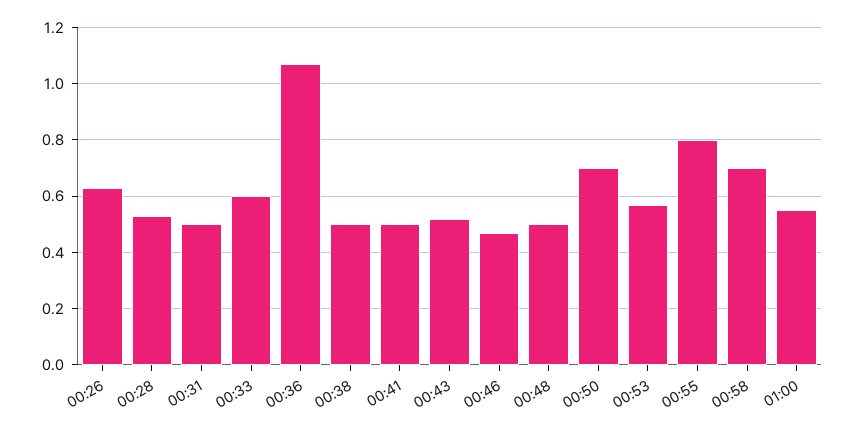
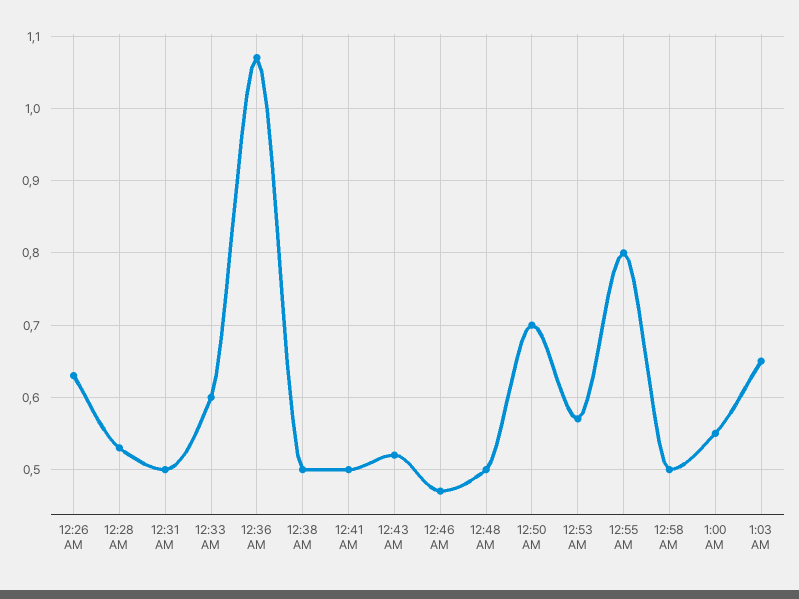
00:58: 0.7 -> 0.5
1:03 AM: none -> 0.65

